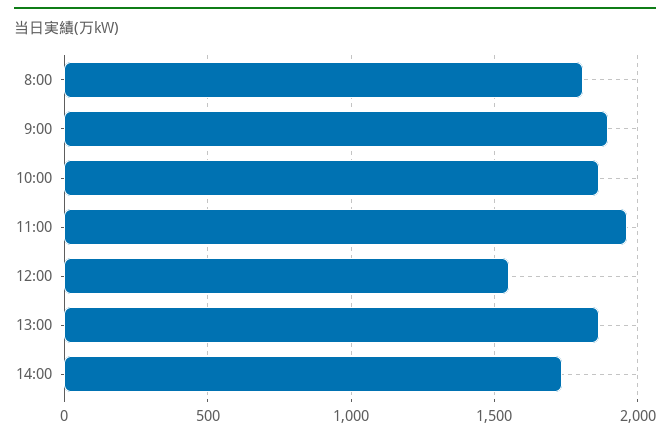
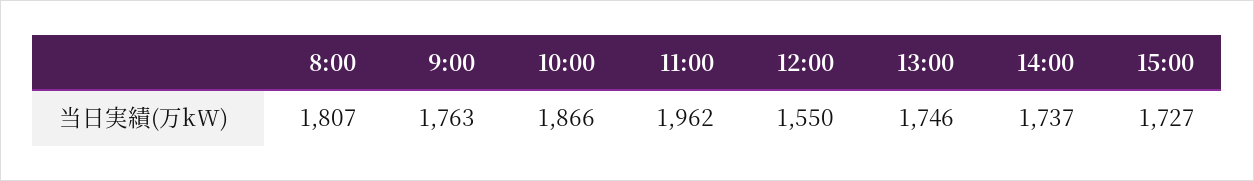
9:00: 1900 -> 1763
13:00: 1850 -> 1746
15:00: none -> 1727

